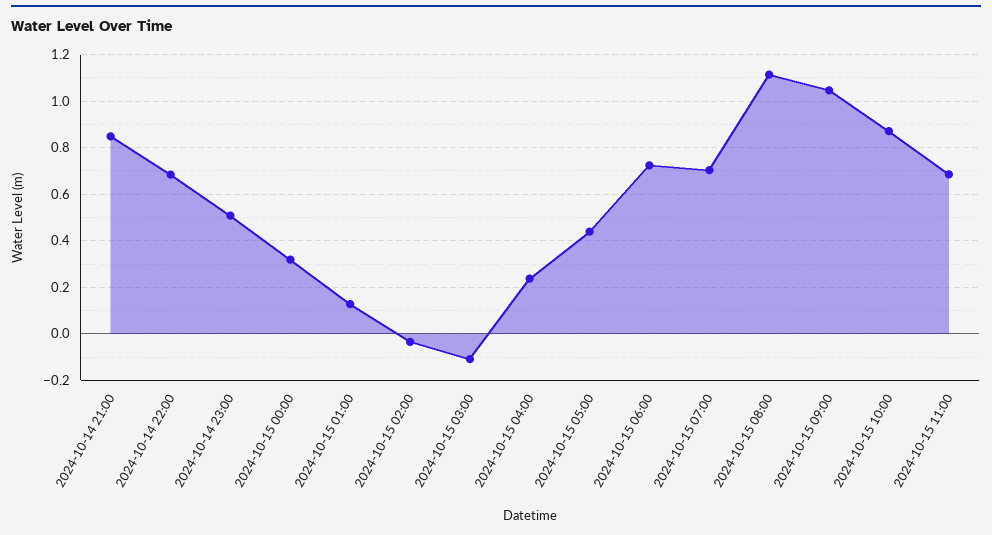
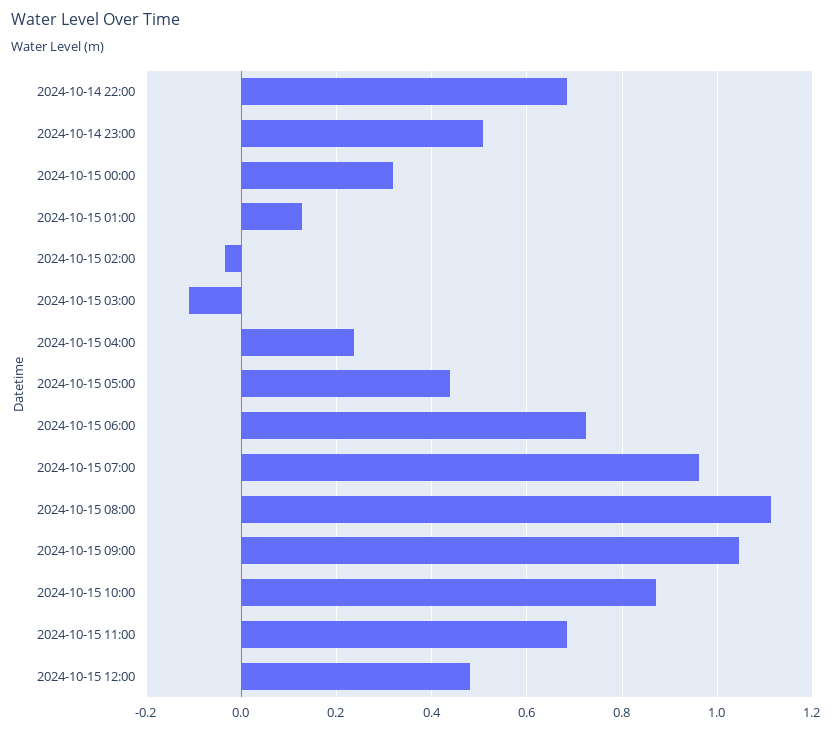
2024-10-14 21:00: 0.85 -> none
2024-10-15 07:00: 0.7 -> 0.96
2024-10-15 12:00: none -> 0.48

